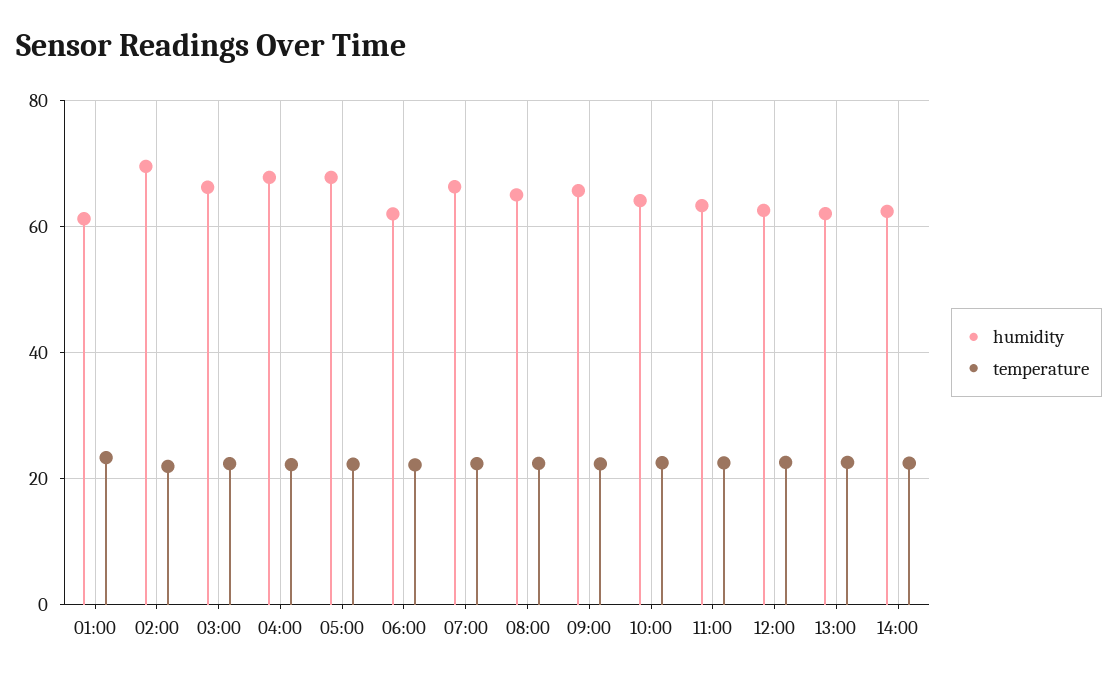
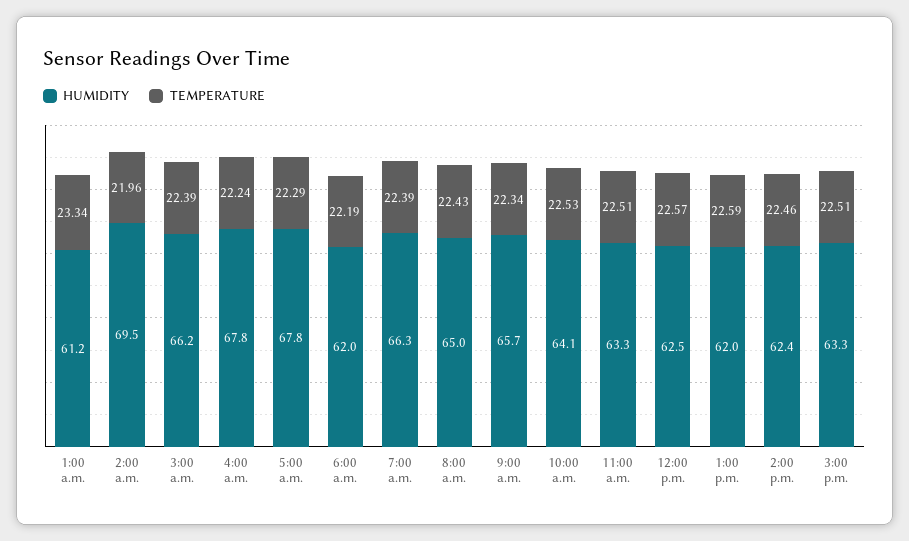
humidity, 3:00 p.m.: none -> 63.3
temperature, 3:00 p.m.: none -> 22.51

